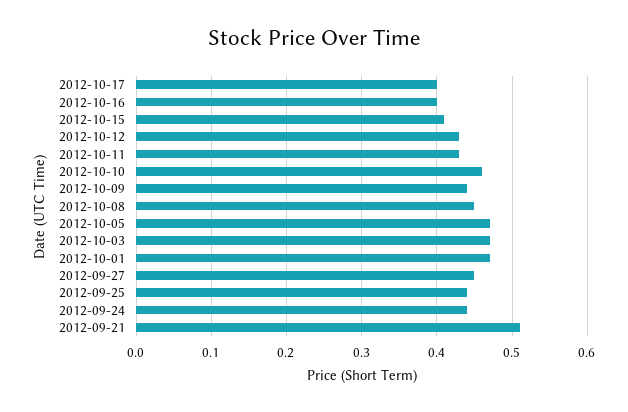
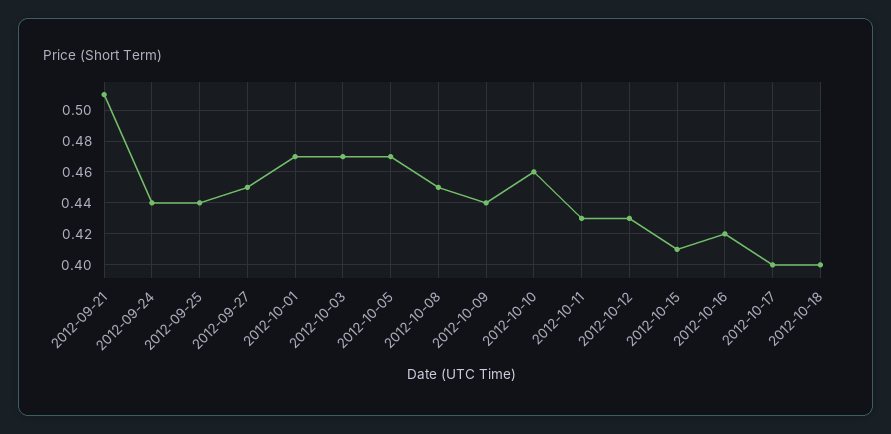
2012-10-16: 0.4 -> 0.42
2012-10-18: none -> 0.4

